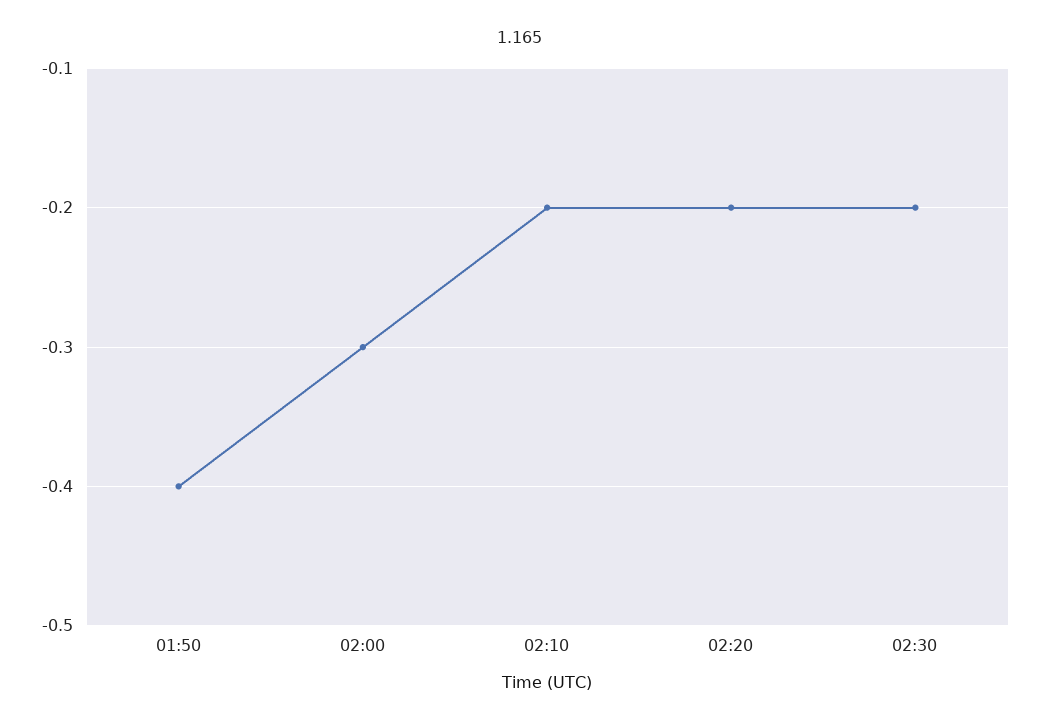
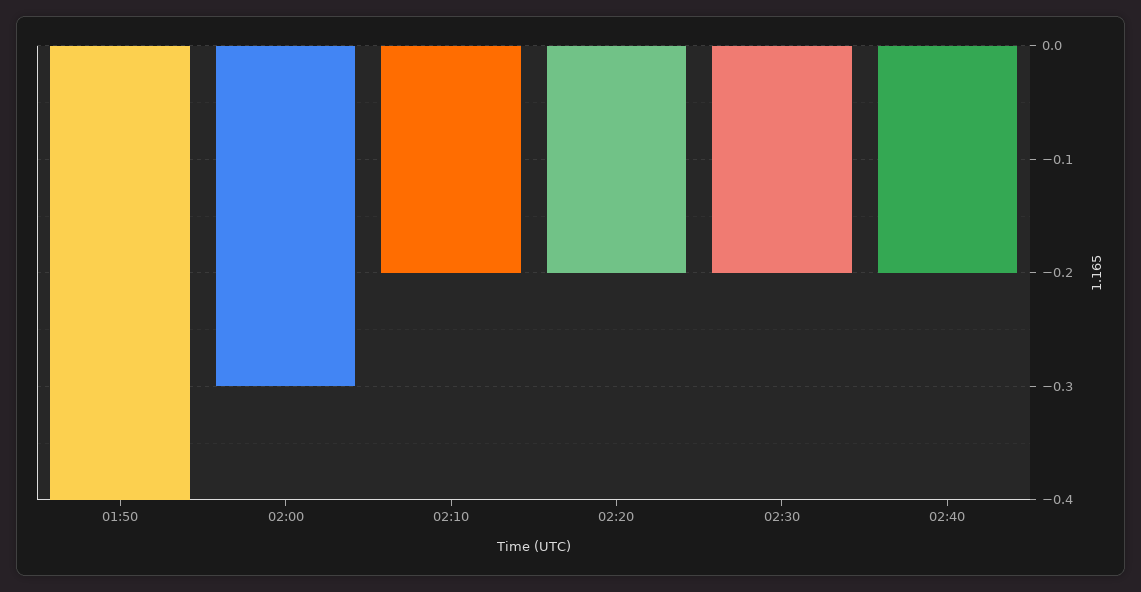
02:40: none -> -0.2

